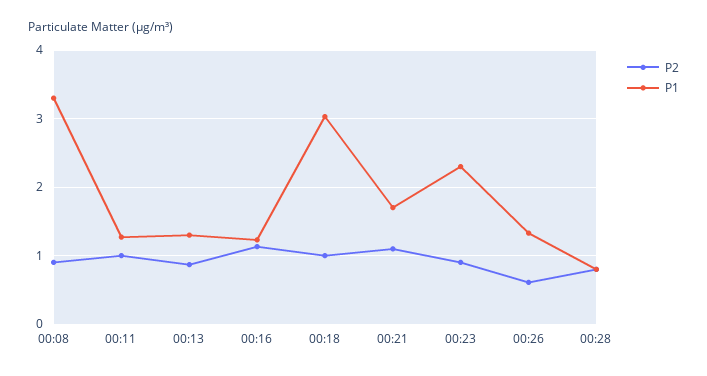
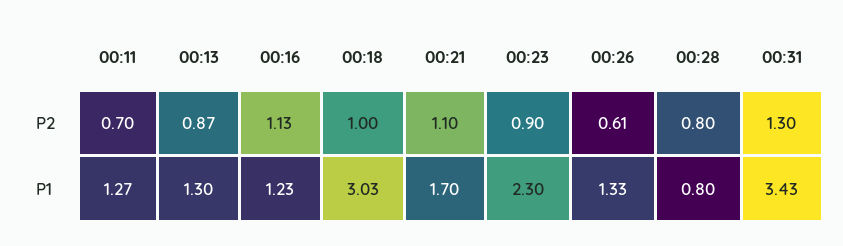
P2, 00:08: 0.9 -> none
P1, 00:08: 3.3 -> none
P2, 00:11: 1 -> 0.7
P2, 00:31: none -> 1.3
P1, 00:31: none -> 3.43

